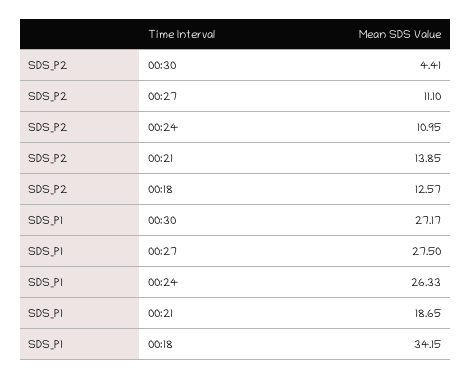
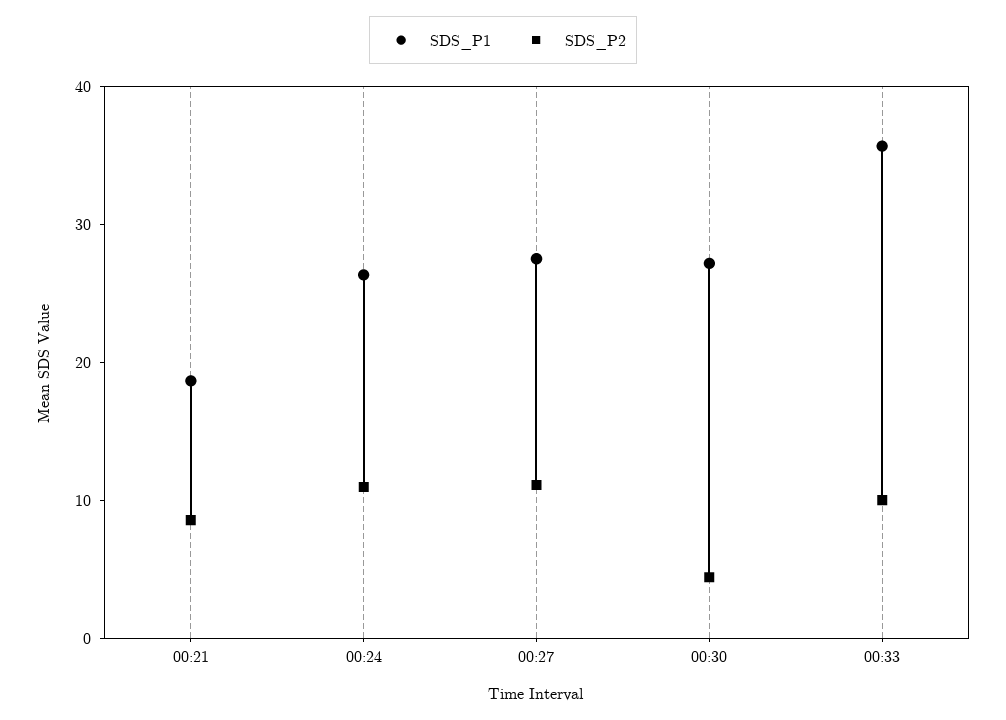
SDS_P2, 00:21: 13.85 -> 8
SDS_P2, 00:18: 12.57 -> none
SDS_P1, 00:18: 34.15 -> none
SDS_P1, 00:33: none -> 36
SDS_P2, 00:33: none -> 10

